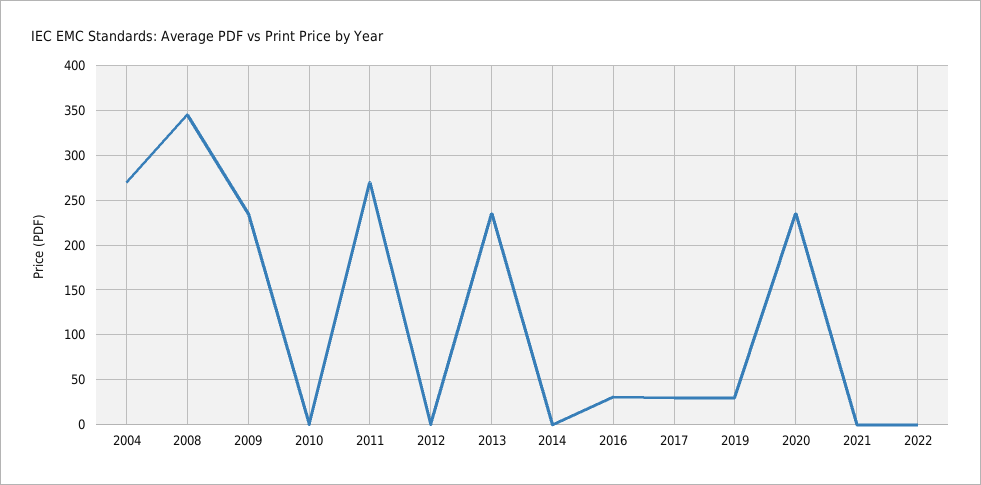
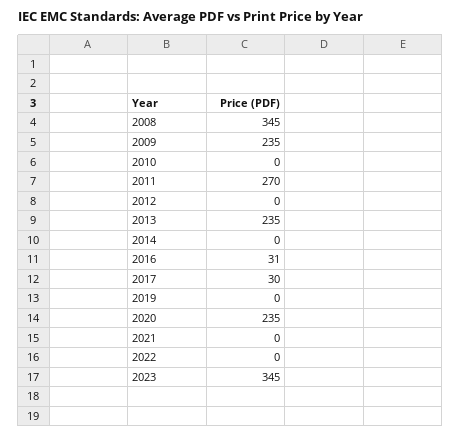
2004: 270 -> none
2019: 30 -> 0
2023: none -> 345

